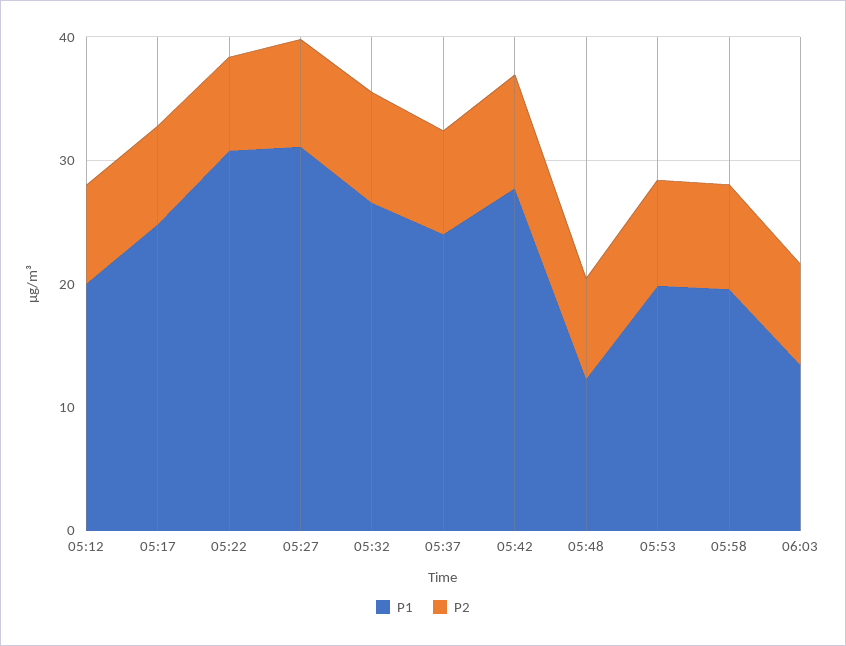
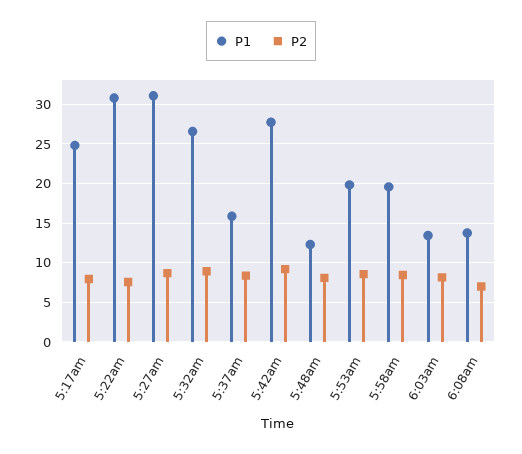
P1, 05:12: 20 -> none
P2, 05:12: 8 -> none
P1, 05:37: 24 -> 16
P1, 6:08am: none -> 14
P2, 6:08am: none -> 7

